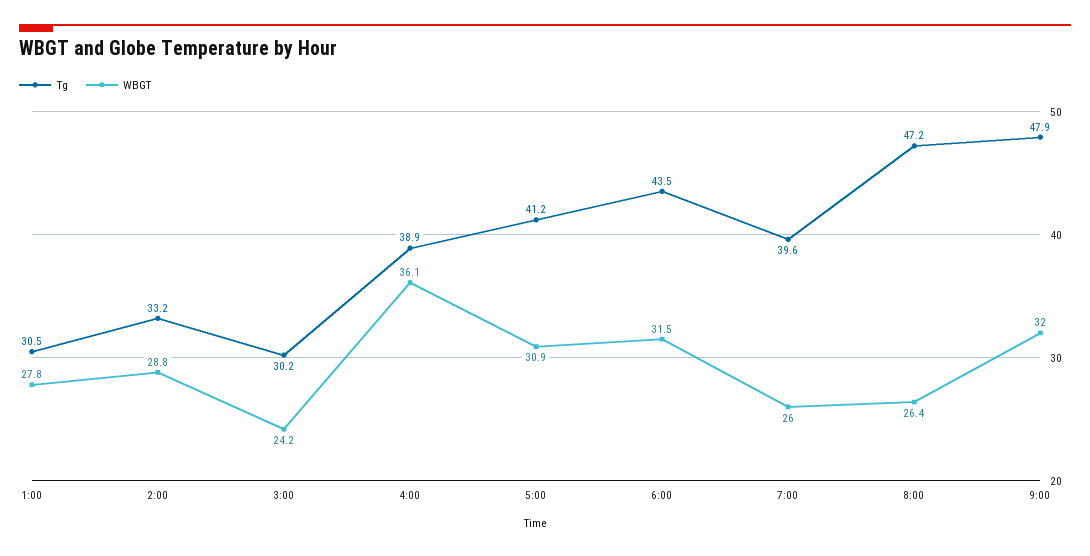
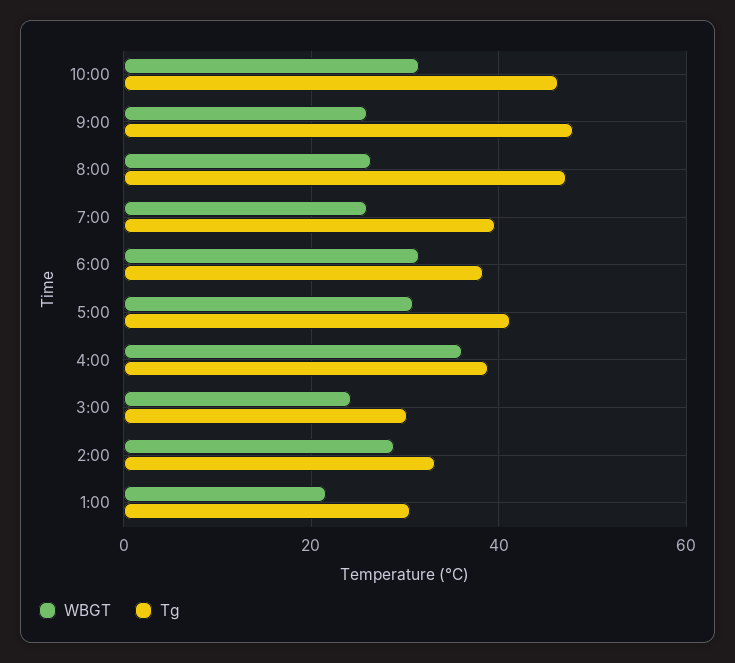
WBGT, 1:00: 27.8 -> 22
Tg, 6:00: 43.5 -> 38
WBGT, 9:00: 32 -> 26
WBGT, 10:00: none -> 32
Tg, 10:00: none -> 46

